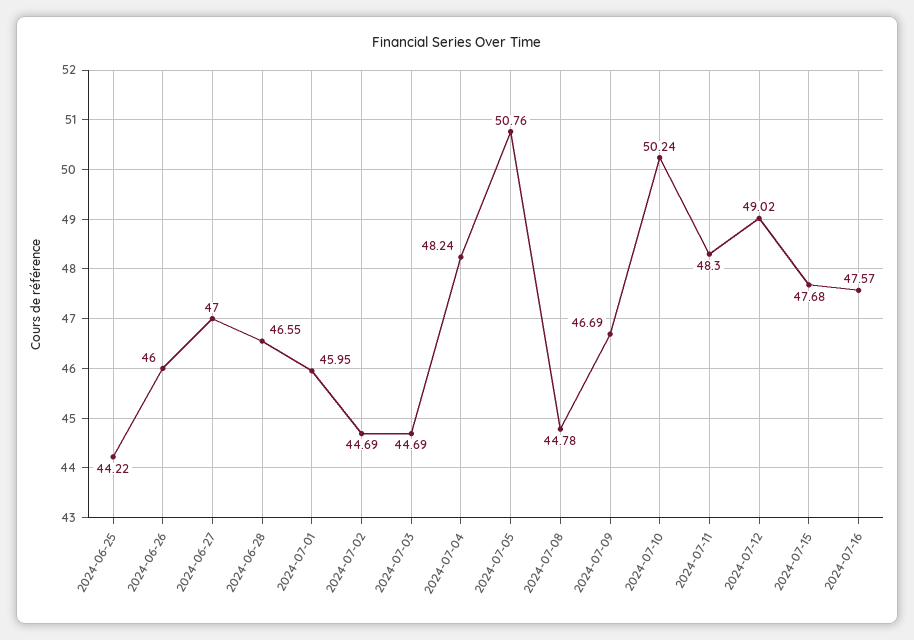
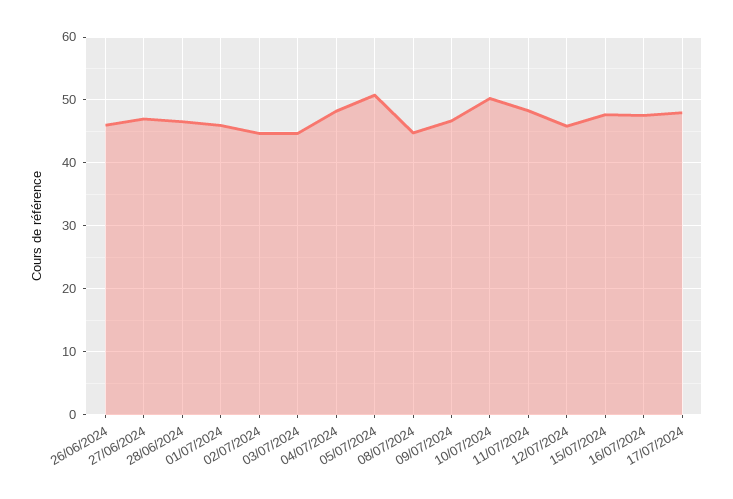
2024-06-25: 44.22 -> none
2024-07-12: 49.02 -> 46
17/07/2024: none -> 48

